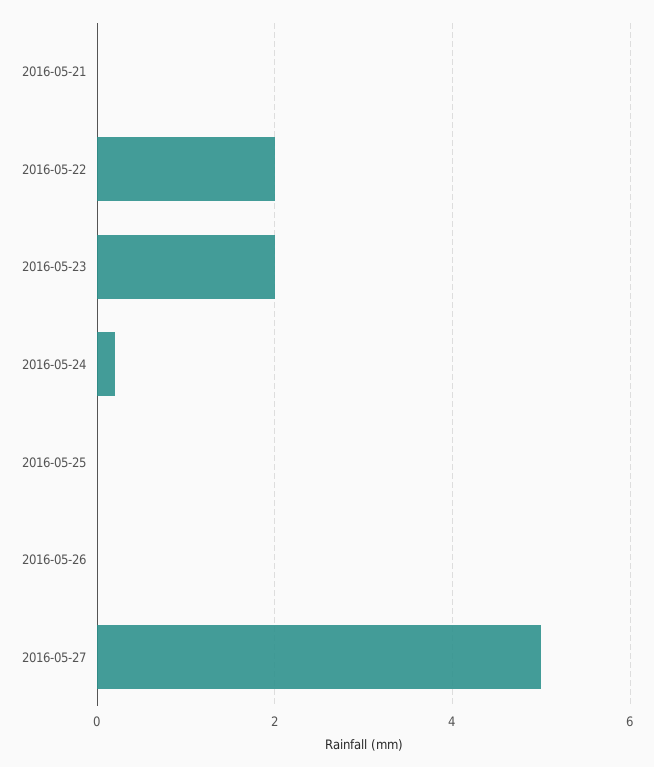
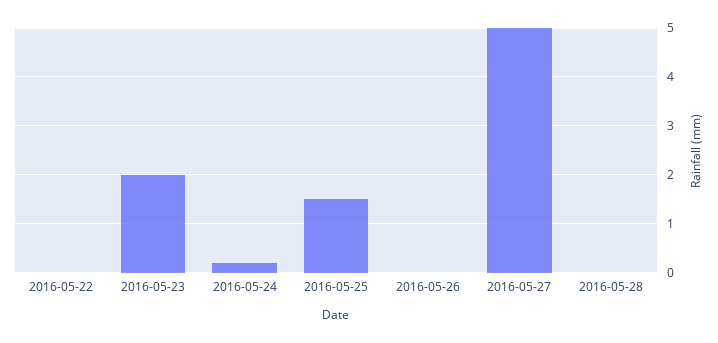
2016-05-21: 0 -> none
2016-05-22: 2 -> 0
2016-05-25: 0 -> 1.5
2016-05-28: none -> 0

